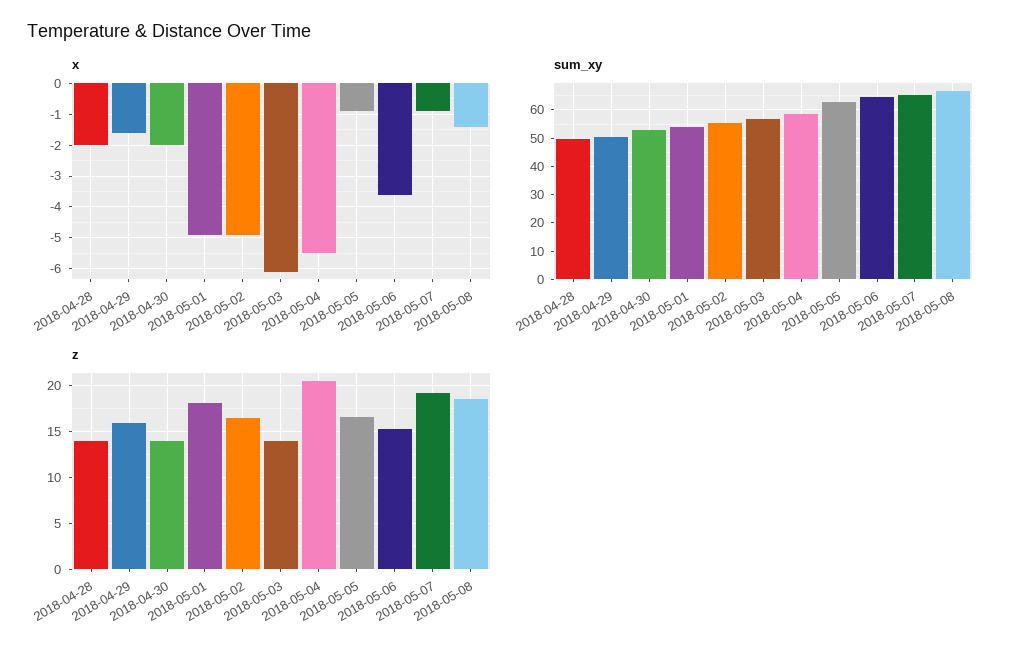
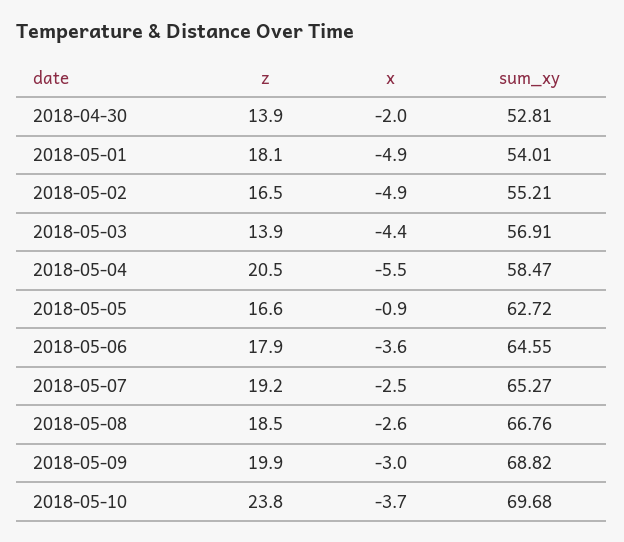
x, 2018-04-28: -2 -> none
x, 2018-04-29: -1.5 -> none
x, 2018-05-03: -6 -> -4.4
x, 2018-05-07: -1 -> -2.5
x, 2018-05-08: -1.5 -> -2.6
sum_xy, 2018-04-28: 50 -> none
sum_xy, 2018-04-29: 50 -> none
z, 2018-04-28: 14 -> none
z, 2018-04-29: 16 -> none
z, 2018-05-06: 15 -> 17.9
z, 2018-05-09: none -> 19.9
x, 2018-05-09: none -> -3
sum_xy, 2018-05-09: none -> 68.82
z, 2018-05-10: none -> 23.8
x, 2018-05-10: none -> -3.7
sum_xy, 2018-05-10: none -> 69.68

